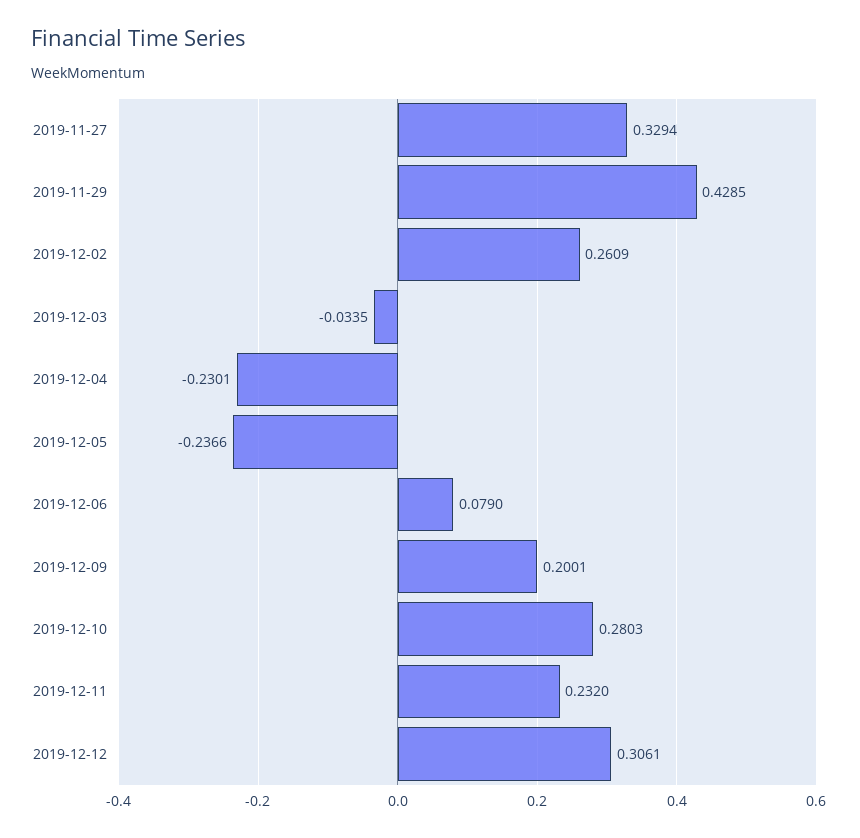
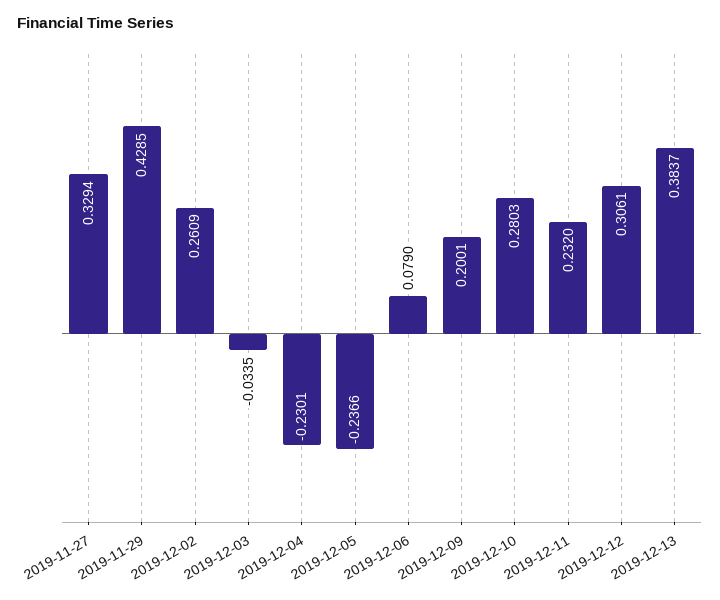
2019-12-13: none -> 0.3837

